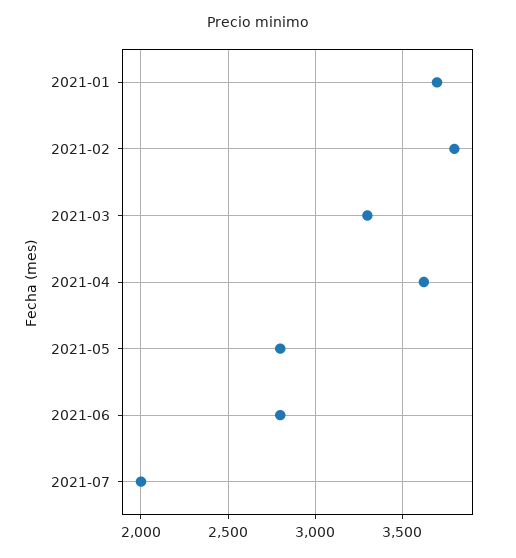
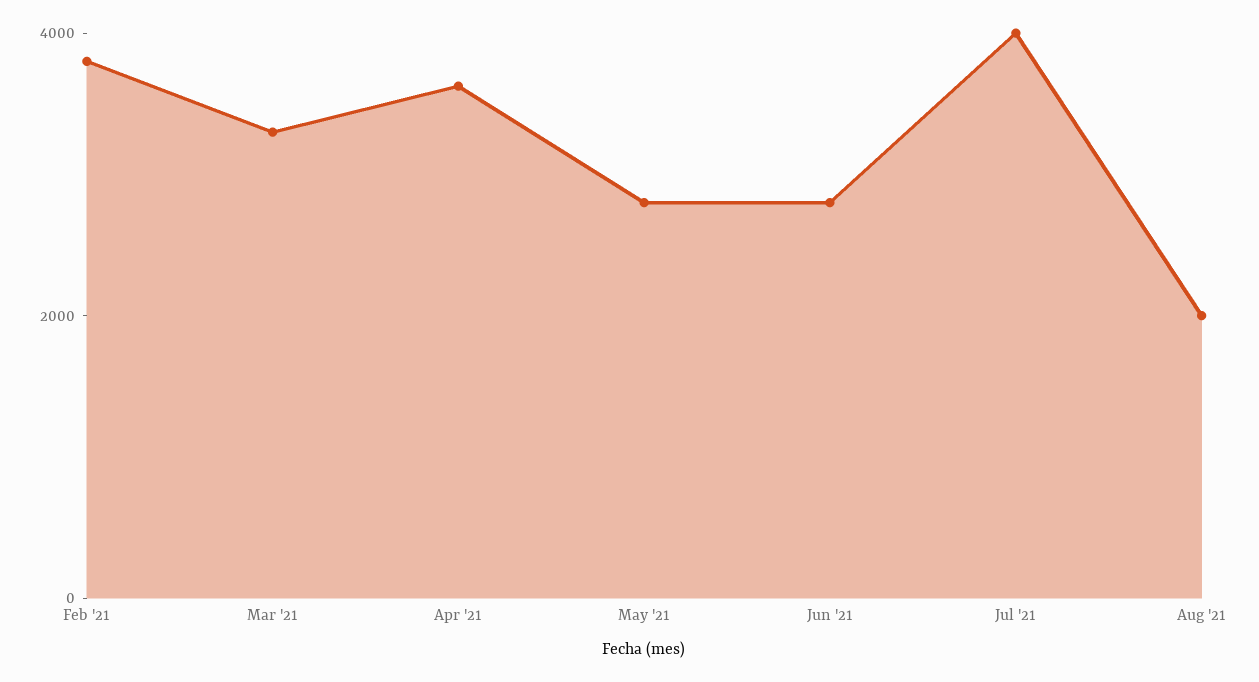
2021-01: 3700 -> none
2021-07: 2000 -> 4000
Aug '21: none -> 2000

